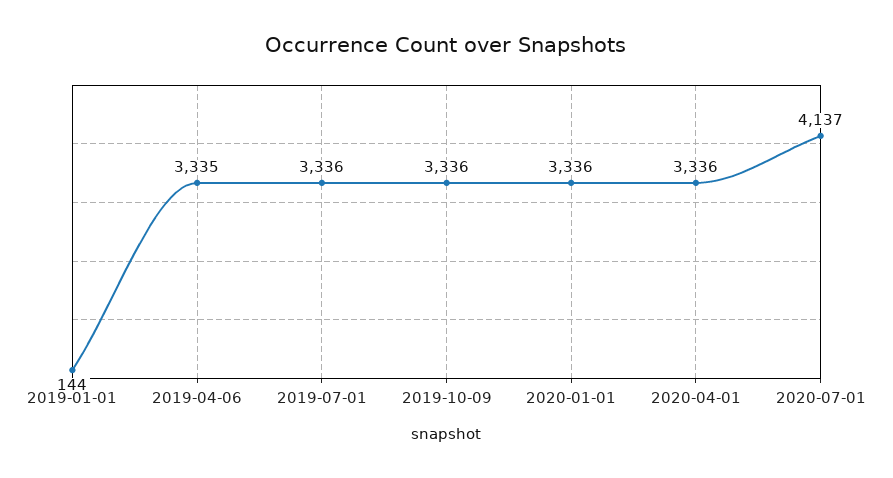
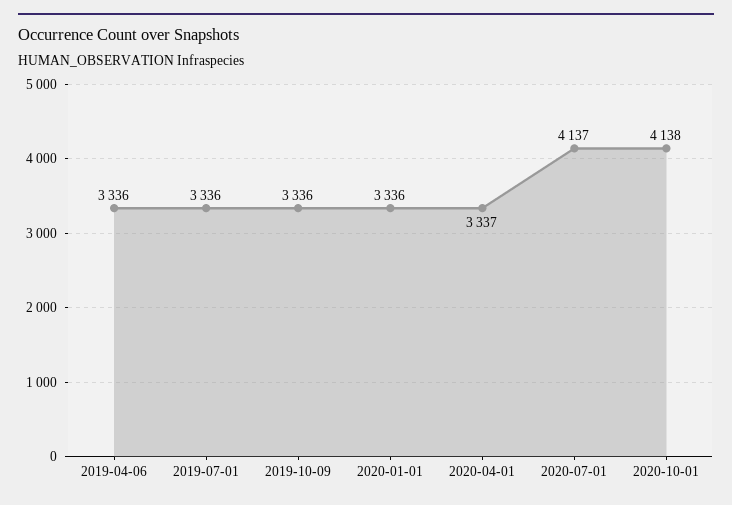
2019-01-01: 144 -> none
2019-04-06: 3335 -> 3336
2020-04-01: 3336 -> 3337
2020-10-01: none -> 4138

